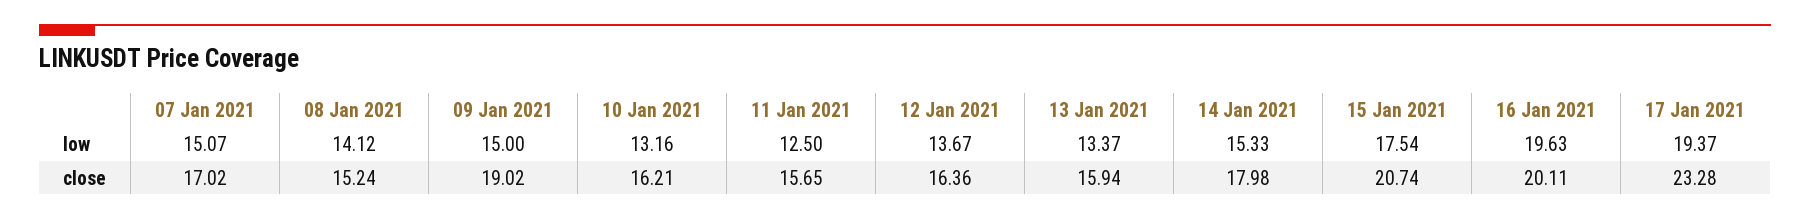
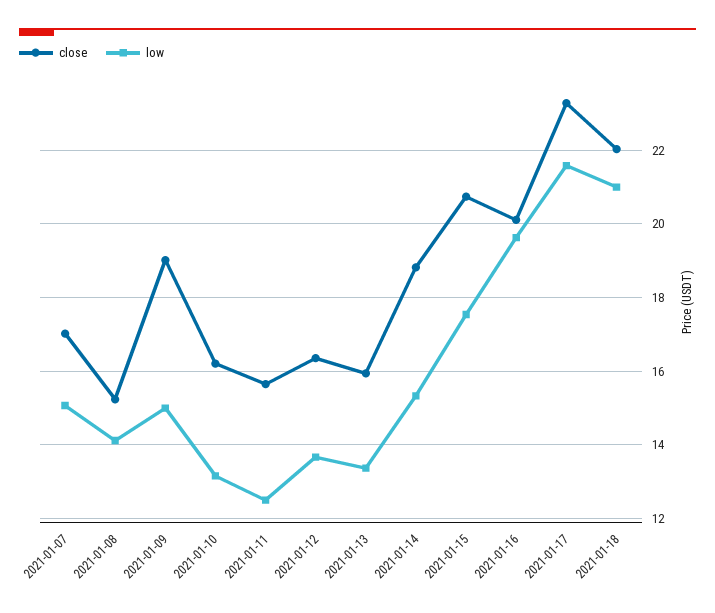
low, 17 Jan 2021: 19.37 -> 21.6
close, 14 Jan 2021: 17.98 -> 18.8
close, 2021-01-18: none -> 22
low, 2021-01-18: none -> 21

